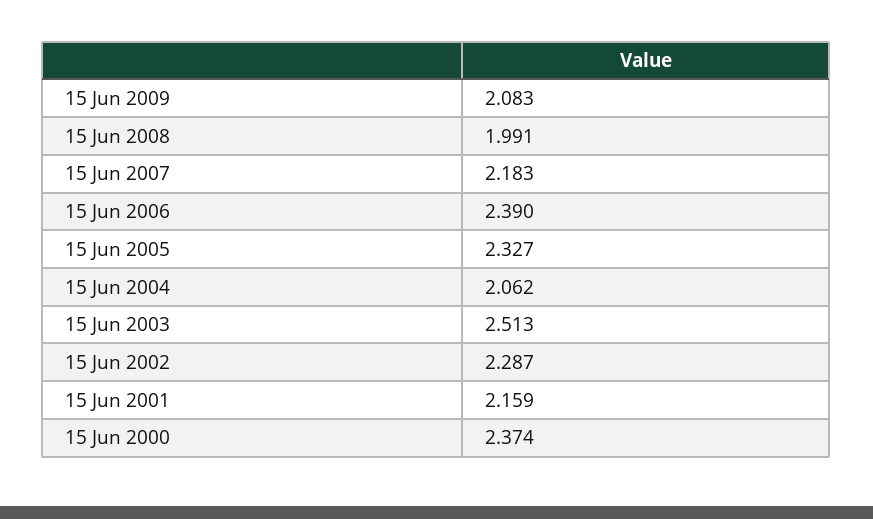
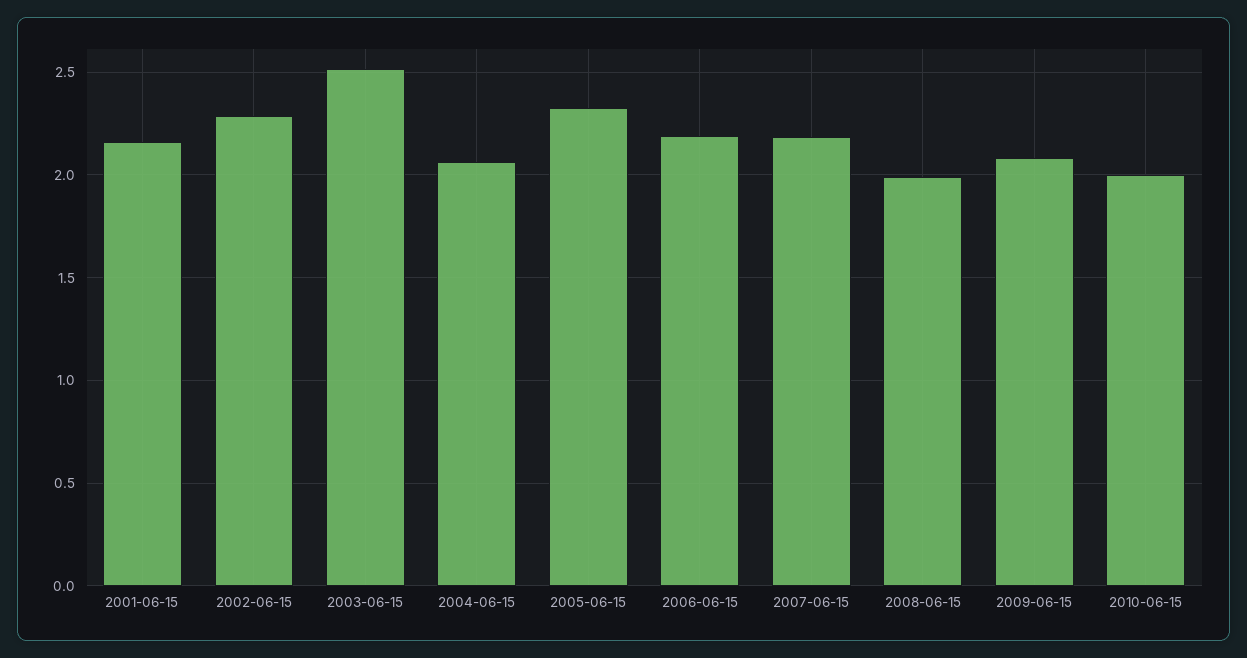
15 Jun 2006: 2.39 -> 2.2
15 Jun 2000: 2.374 -> none
2010-06-15: none -> 2

